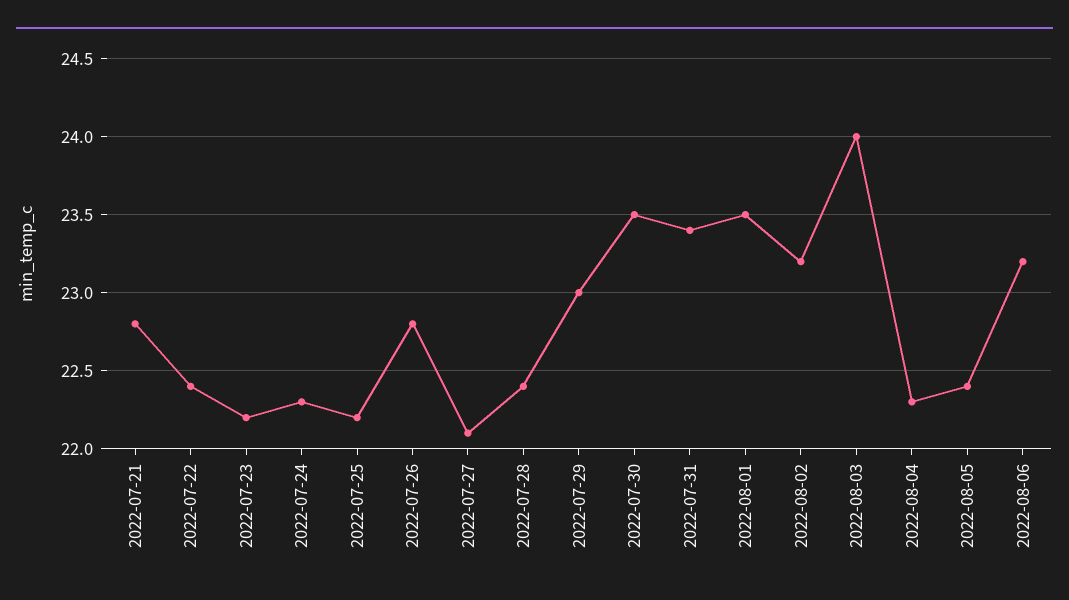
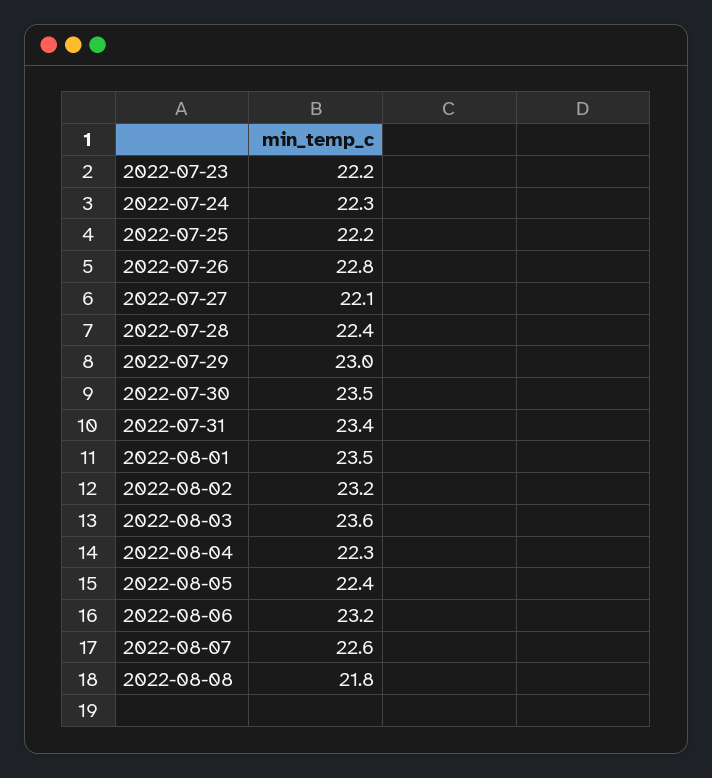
2022-07-21: 22.8 -> none
2022-07-22: 22.4 -> none
2022-08-03: 24 -> 23.6
2022-08-07: none -> 22.6
2022-08-08: none -> 21.8

